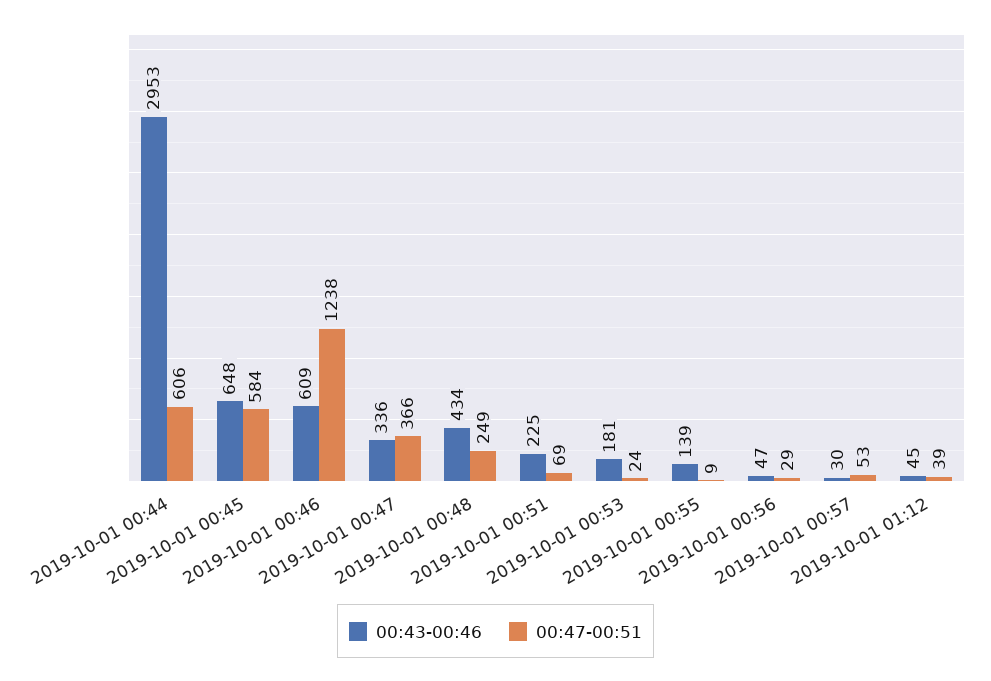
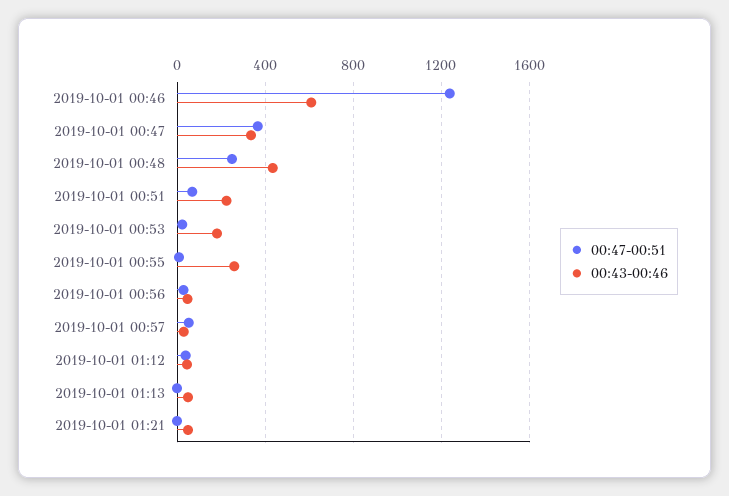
00:43-00:46, 2019-10-01 00:44: 2953 -> none
00:47-00:51, 2019-10-01 00:44: 606 -> none
00:43-00:46, 2019-10-01 00:45: 648 -> none
00:47-00:51, 2019-10-01 00:45: 584 -> none
00:43-00:46, 2019-10-01 00:55: 139 -> 250
00:47-00:51, 2019-10-01 01:13: none -> 0
00:43-00:46, 2019-10-01 01:13: none -> 50
00:47-00:51, 2019-10-01 01:21: none -> 0
00:43-00:46, 2019-10-01 01:21: none -> 50

